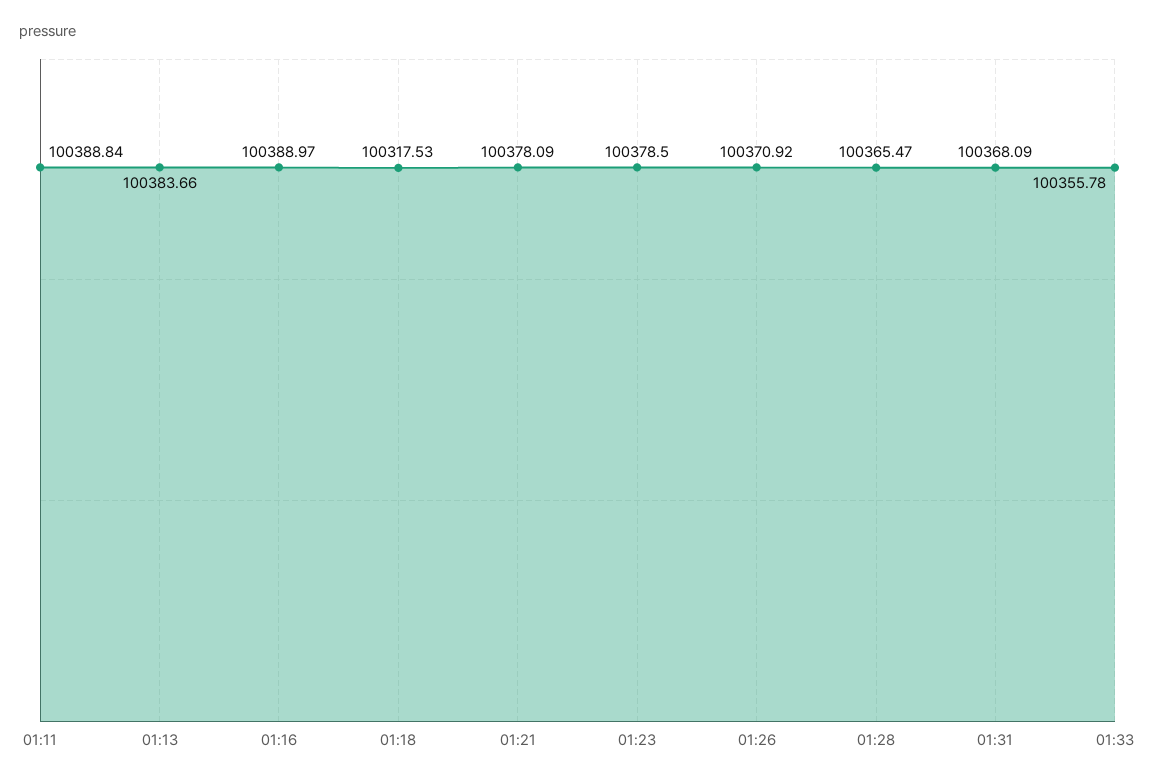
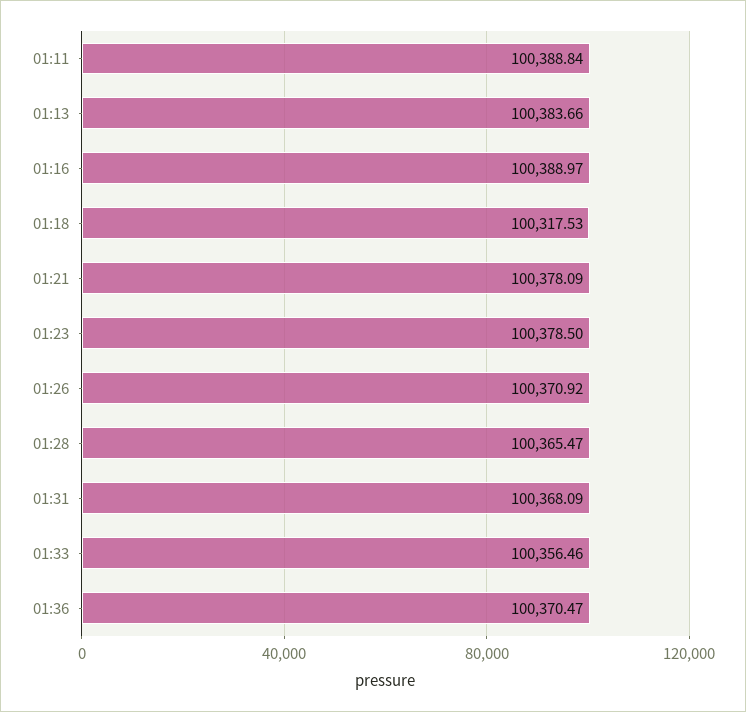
01:33: 100355.78 -> 100356.46
01:36: none -> 100370.47

